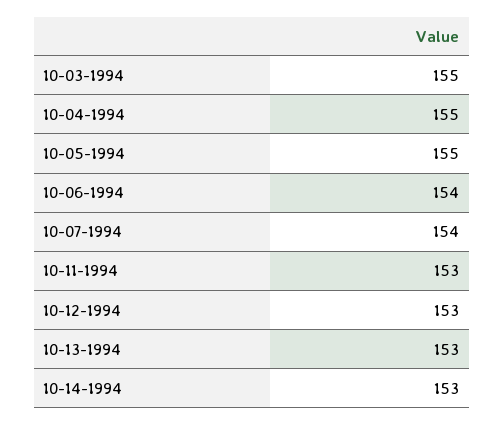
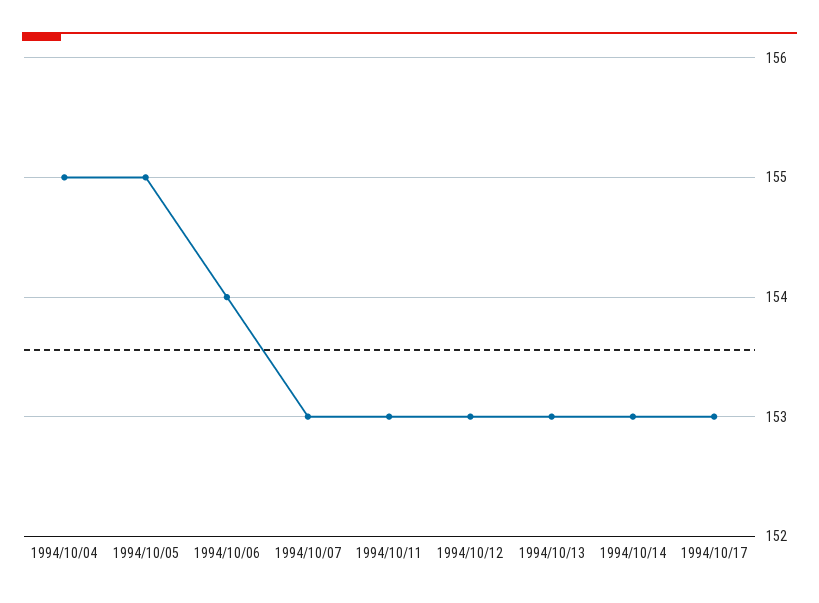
10-03-1994: 155 -> none
10-07-1994: 154 -> 153
1994/10/17: none -> 153

